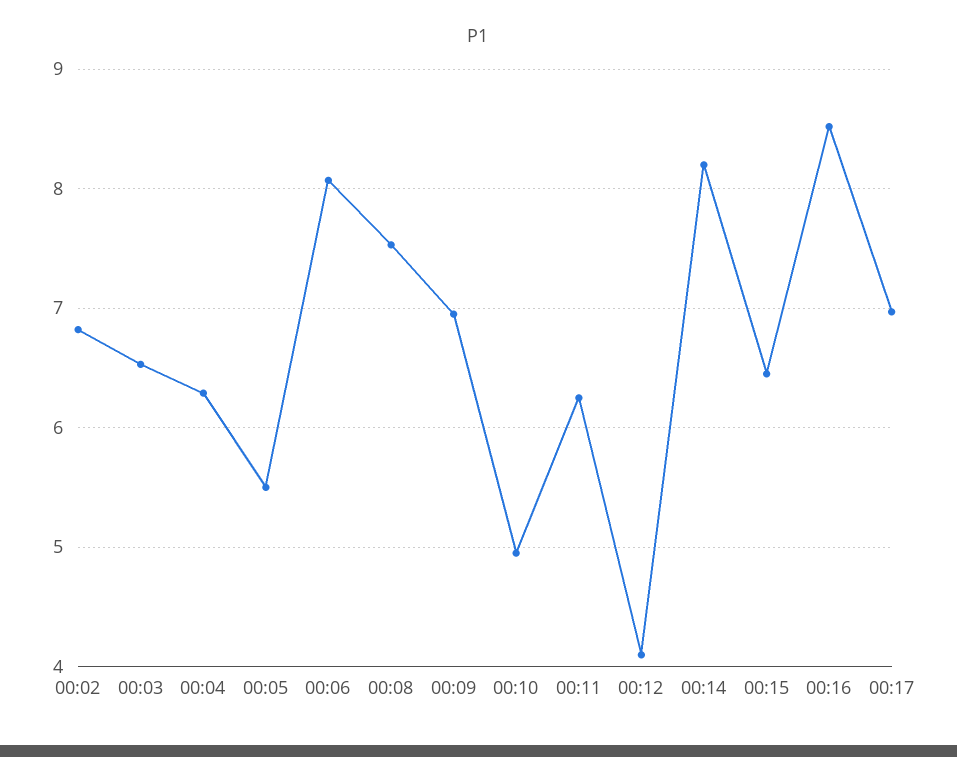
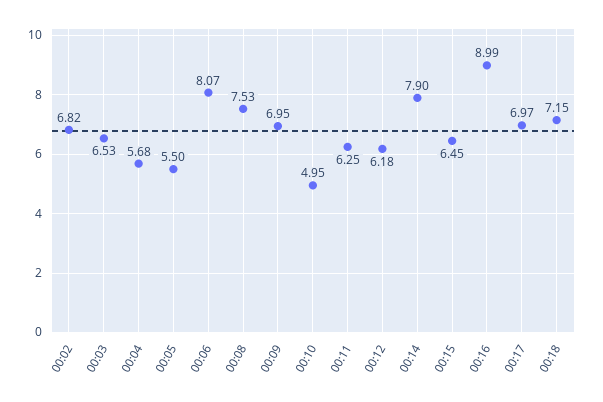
00:04: 6.3 -> 5.68
00:12: 4.1 -> 6.18
00:14: 8.2 -> 7.9
00:16: 8.5 -> 8.99
00:18: none -> 7.15

